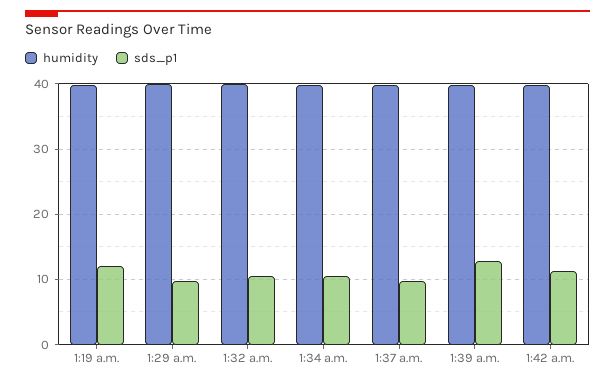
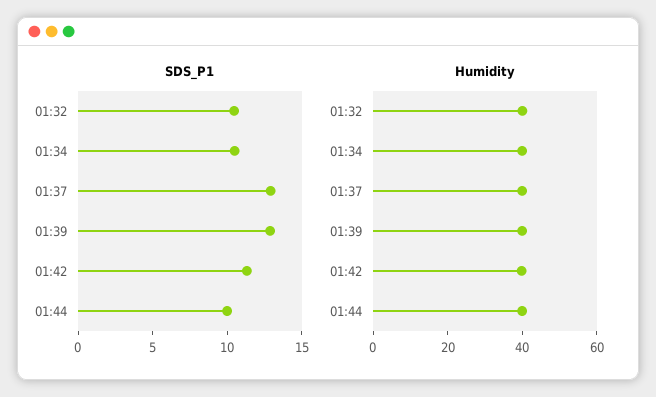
humidity, 1:19 a.m.: 40 -> none
sds_p1, 1:19 a.m.: 12 -> none
humidity, 1:29 a.m.: 40 -> none
sds_p1, 1:29 a.m.: 10 -> none
sds_p1, 1:37 a.m.: 10 -> 13
sds_p1, 01:44: none -> 10
humidity, 01:44: none -> 40

